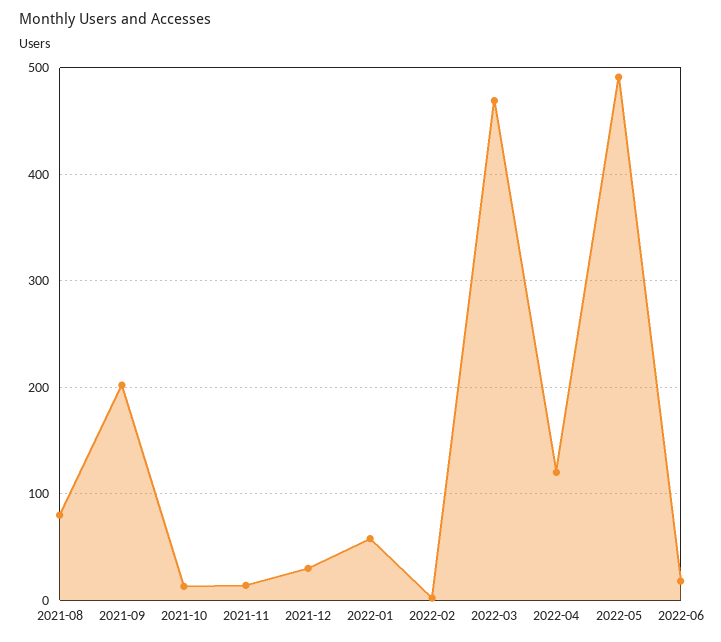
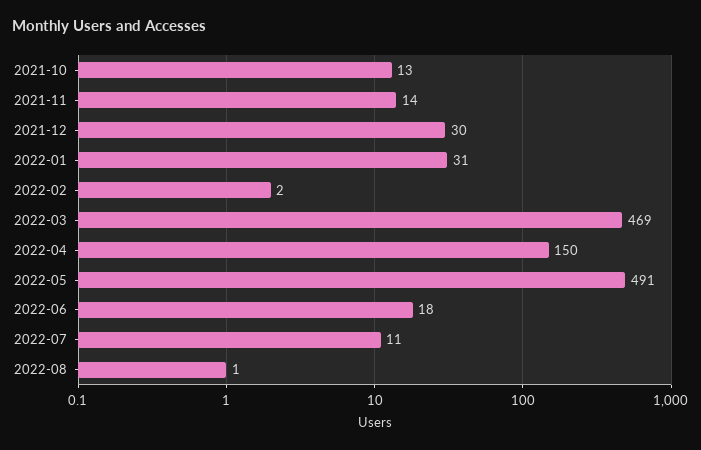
2021-08: 80 -> none
2021-09: 200 -> none
2022-01: 60 -> 31
2022-04: 120 -> 150
2022-07: none -> 11
2022-08: none -> 1

